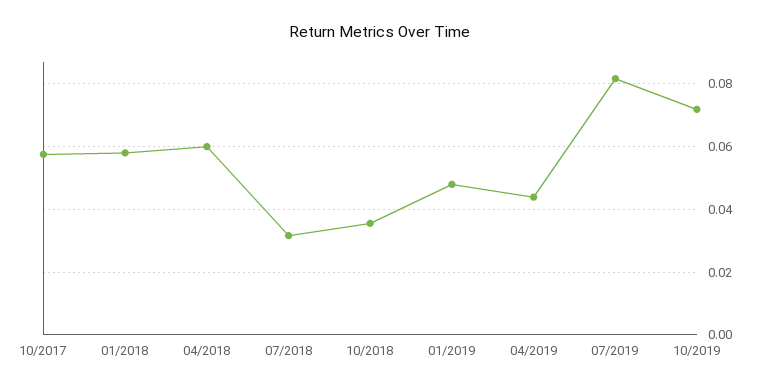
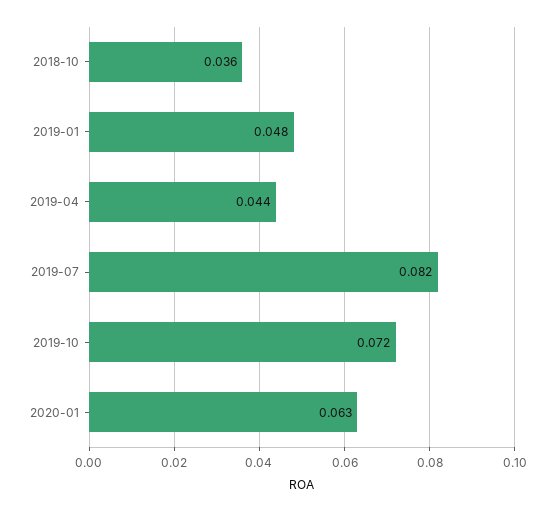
10/2017: 0.058 -> none
01/2018: 0.058 -> none
04/2018: 0.06 -> none
07/2018: 0.032 -> none
2020-01: none -> 0.063

